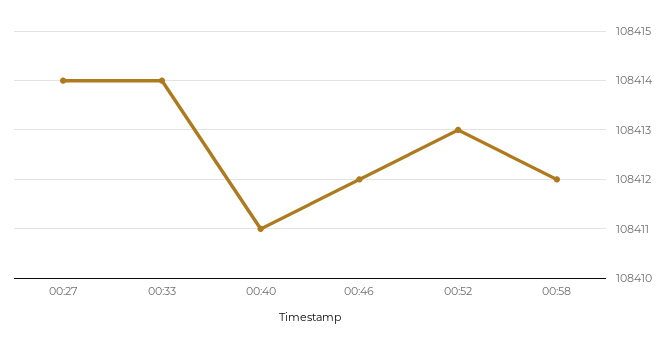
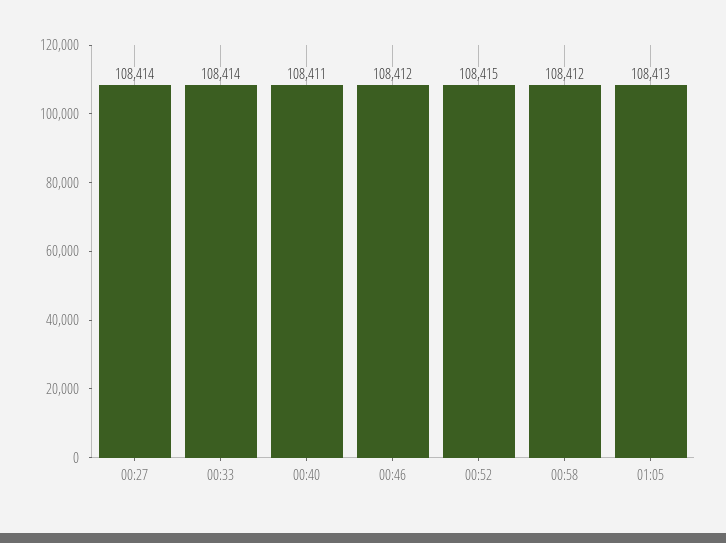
00:52: 108413 -> 108415
01:05: none -> 108413

